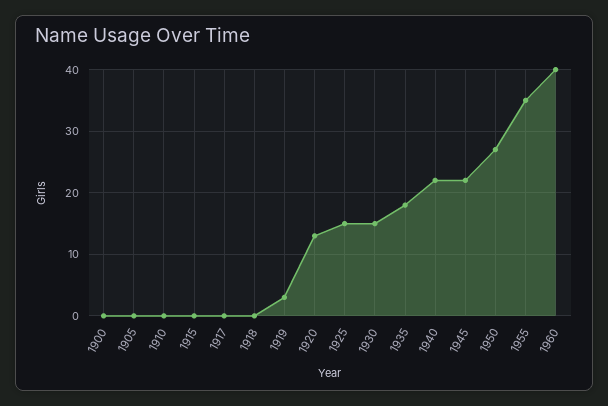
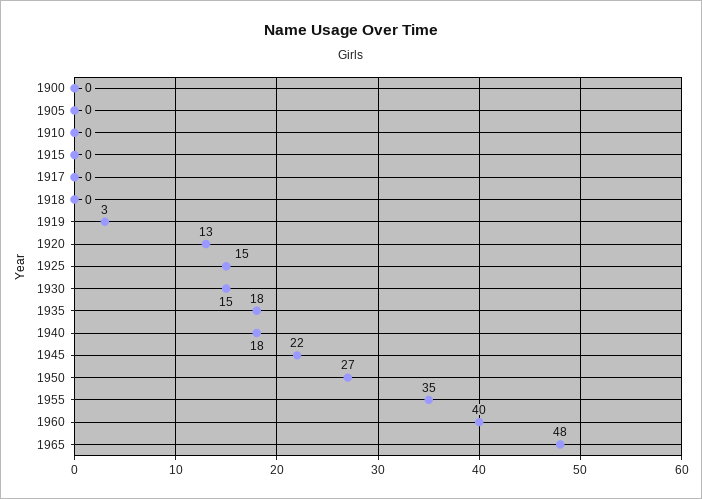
1940: 22 -> 18
1965: none -> 48

